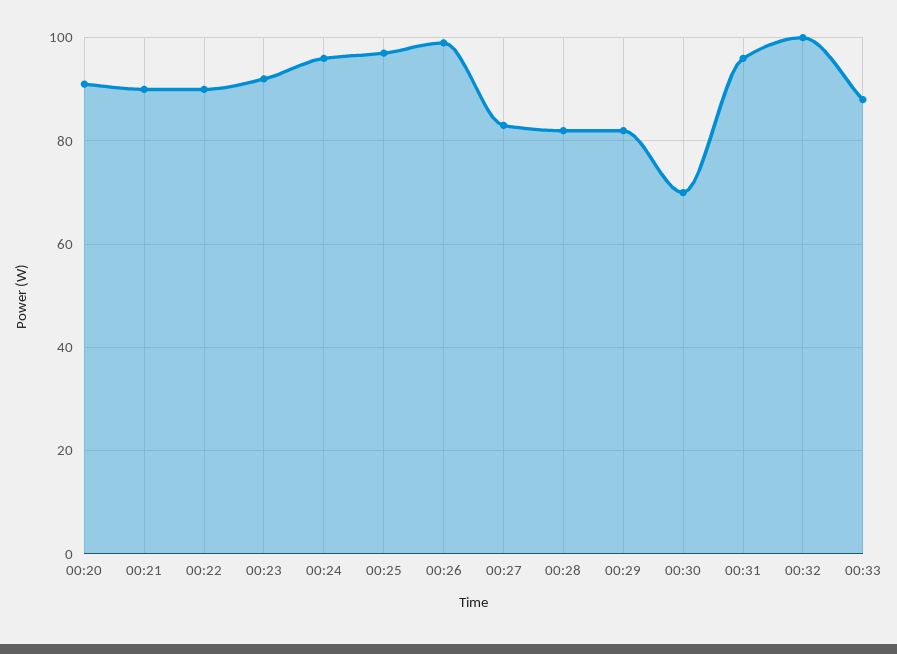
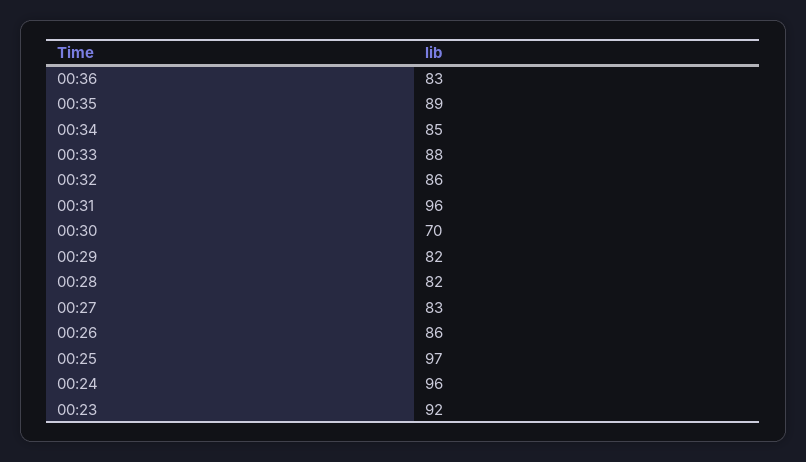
00:20: 90 -> none
00:21: 90 -> none
00:22: 90 -> none
00:26: 100 -> 86
00:32: 100 -> 86
00:36: none -> 83
00:35: none -> 89
00:34: none -> 85

